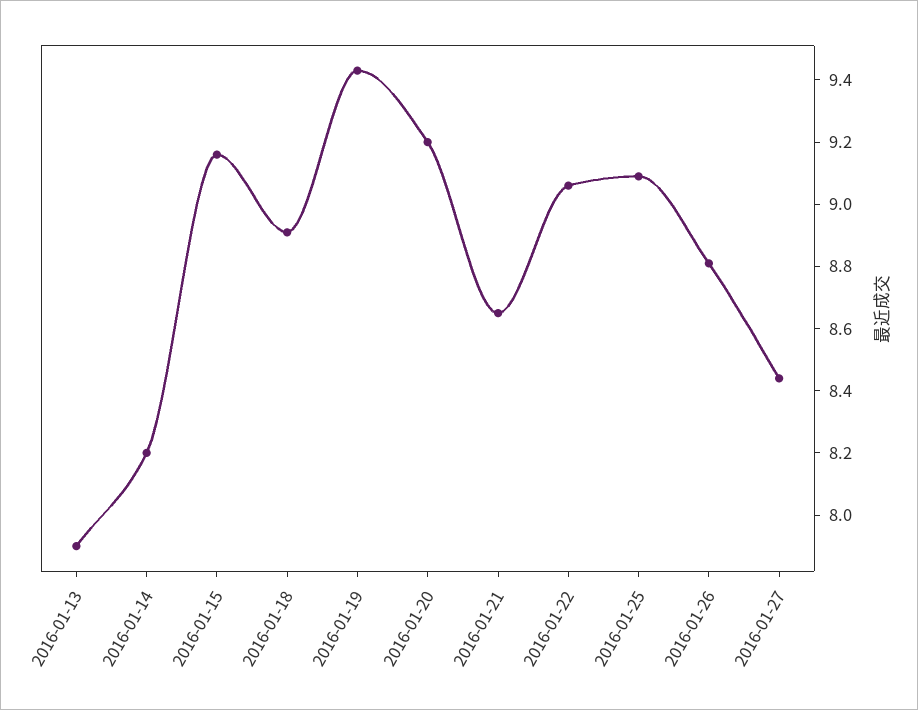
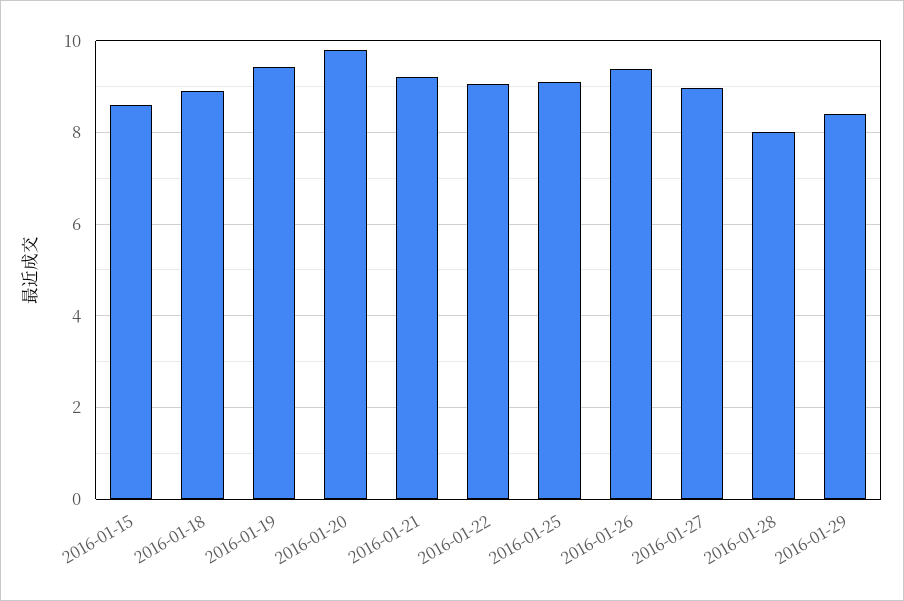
2016-01-13: 7.9 -> none
2016-01-14: 8.2 -> none
2016-01-15: 9.15 -> 8.6
2016-01-20: 9.2 -> 9.8
2016-01-21: 8.65 -> 9.2
2016-01-26: 8.8 -> 9.4
2016-01-27: 8.45 -> 9
2016-01-28: none -> 8
2016-01-29: none -> 8.4

